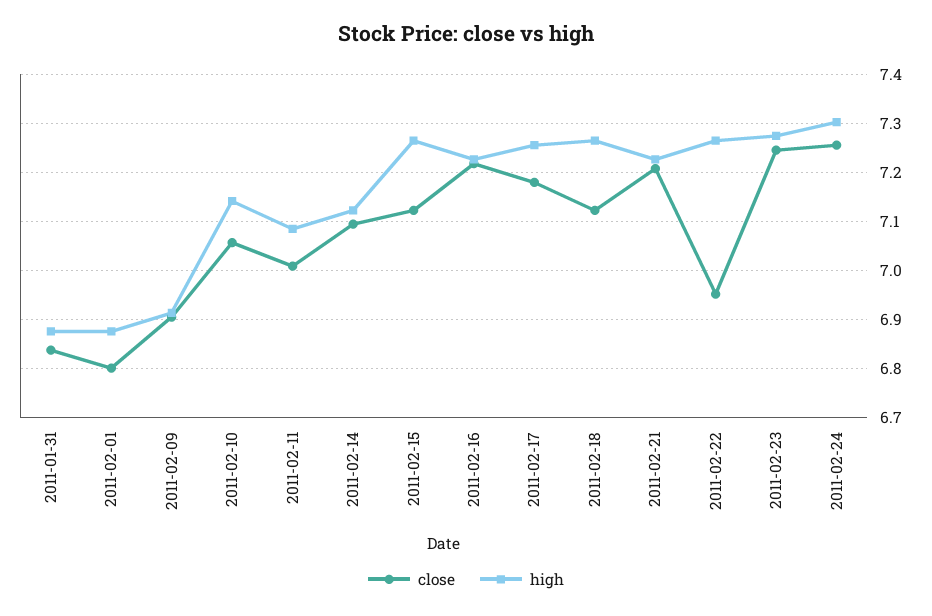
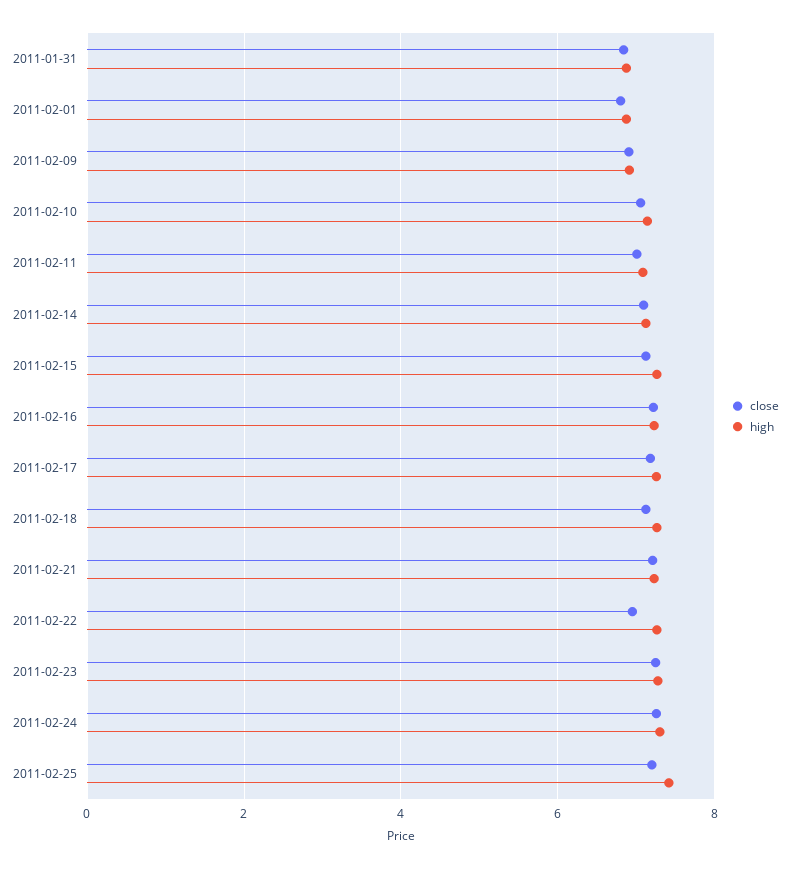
close, 2011-02-25: none -> 7.2
high, 2011-02-25: none -> 7.4

